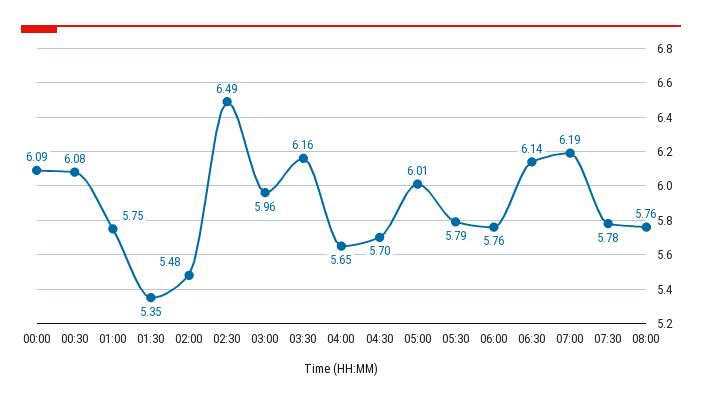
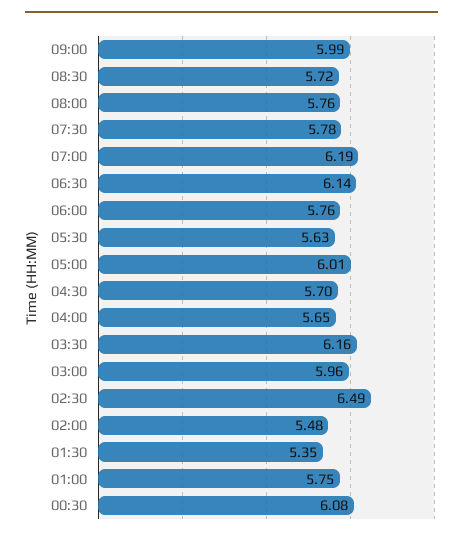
00:00: 6.09 -> none
05:30: 5.79 -> 5.63
09:00: none -> 5.99
08:30: none -> 5.72

